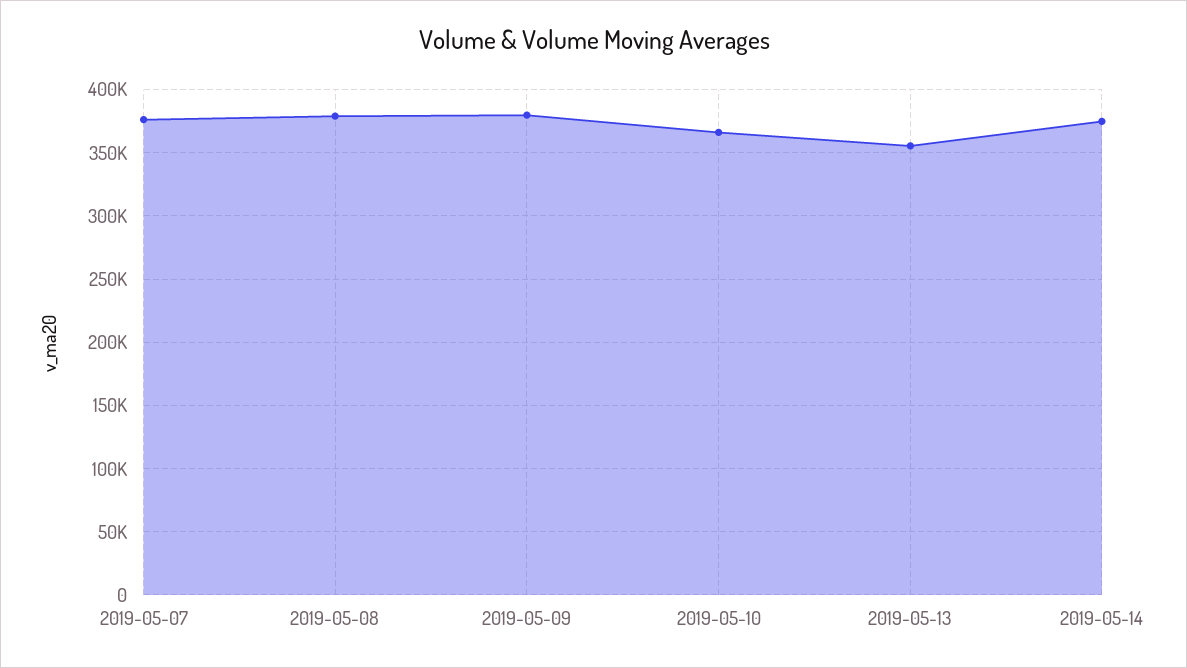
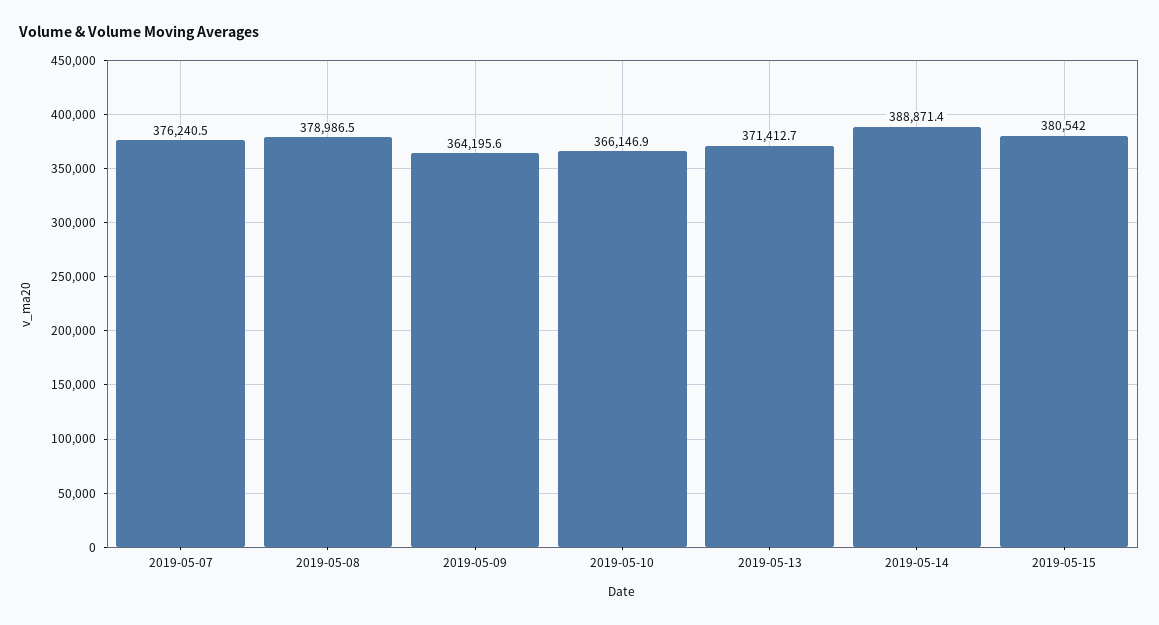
2019-05-09: 380000 -> 364195.6
2019-05-13: 355000 -> 371412.7
2019-05-14: 375000 -> 388871.4
2019-05-15: none -> 380542

